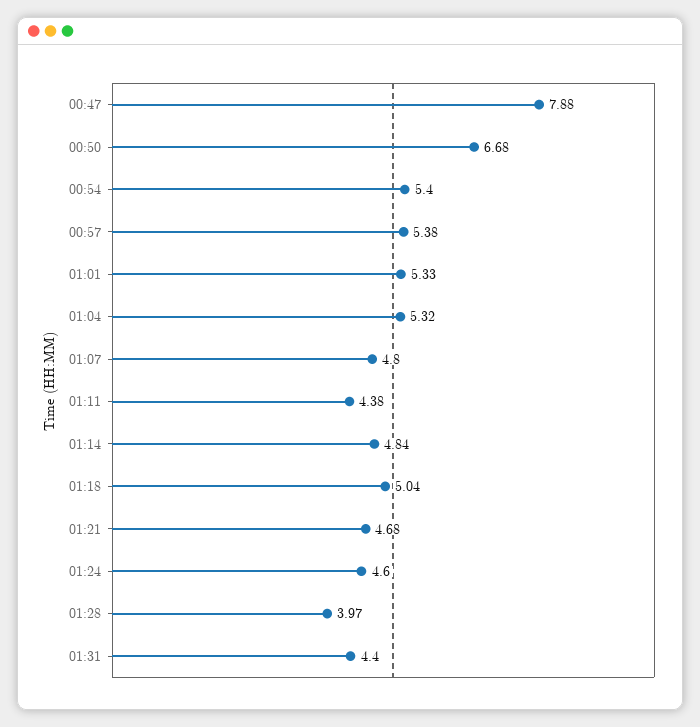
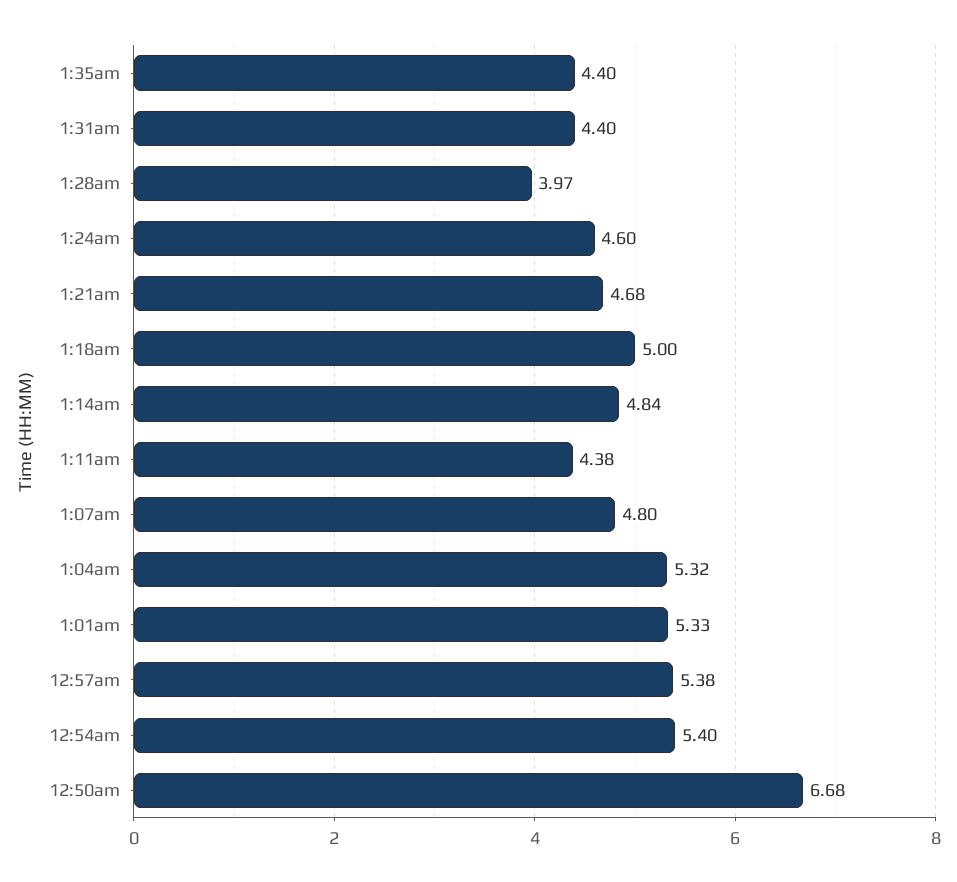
00:47: 7.88 -> none
01:18: 5.04 -> 5
1:35am: none -> 4.4

